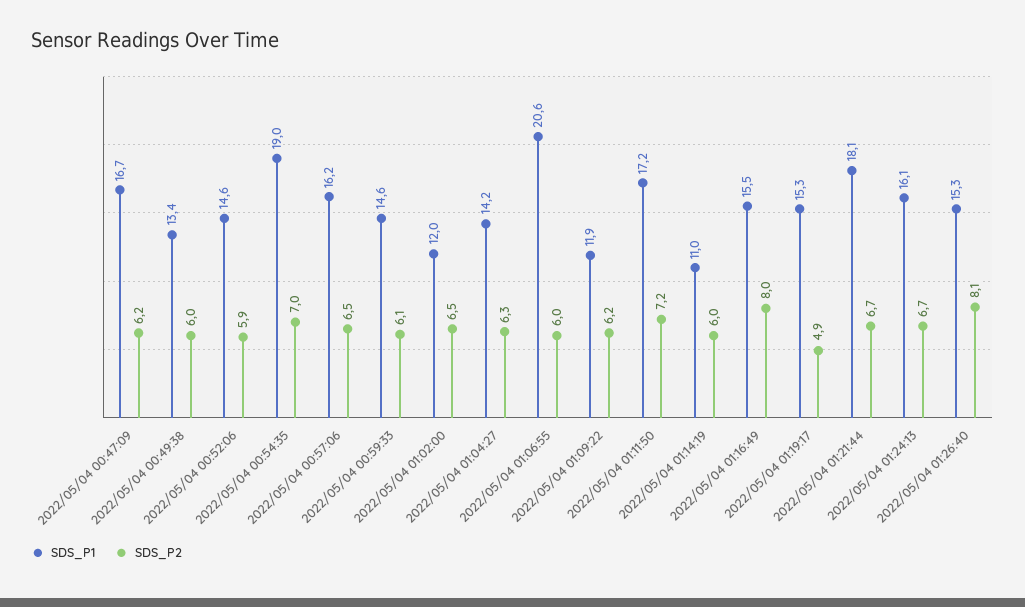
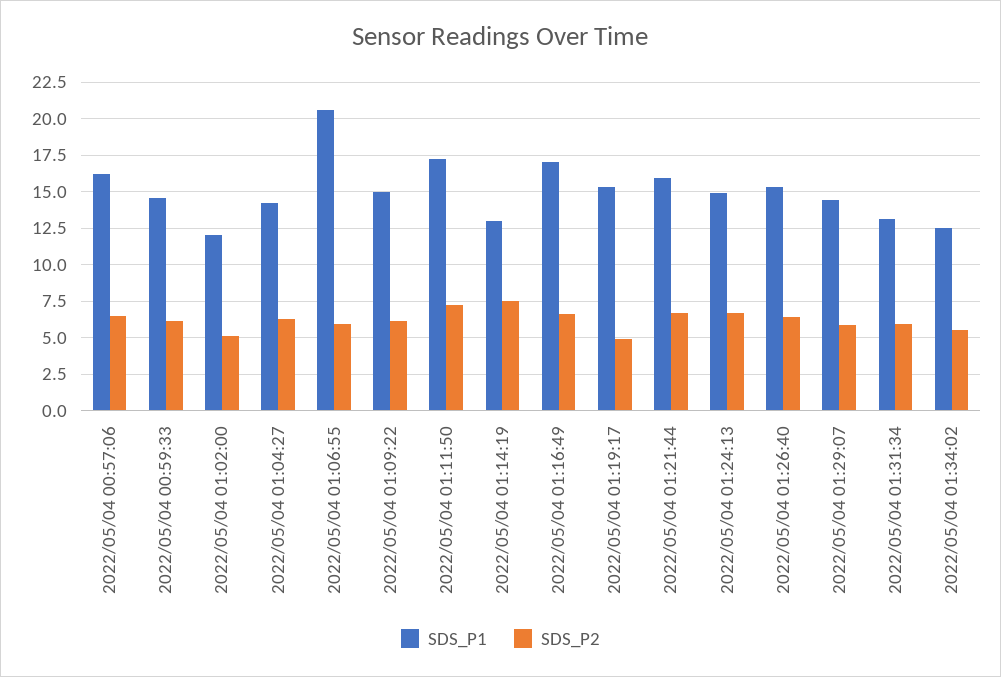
SDS_P1, 2022/05/04 00:47:09: 16.7 -> none
SDS_P2, 2022/05/04 00:47:09: 6.2 -> none
SDS_P1, 2022/05/04 00:49:38: 13.4 -> none
SDS_P2, 2022/05/04 00:49:38: 6 -> none
SDS_P1, 2022/05/04 00:52:06: 14.6 -> none
SDS_P2, 2022/05/04 00:52:06: 5.9 -> none
SDS_P1, 2022/05/04 00:54:35: 19 -> none
SDS_P2, 2022/05/04 00:54:35: 7 -> none
SDS_P2, 2022/05/04 01:02:00: 6.5 -> 5
SDS_P1, 2022/05/04 01:09:22: 11.9 -> 15
SDS_P1, 2022/05/04 01:14:19: 11 -> 13
SDS_P2, 2022/05/04 01:14:19: 6 -> 7.5
SDS_P1, 2022/05/04 01:16:49: 15.5 -> 17
SDS_P2, 2022/05/04 01:16:49: 8 -> 6.5
SDS_P1, 2022/05/04 01:21:44: 18.1 -> 16
SDS_P1, 2022/05/04 01:24:13: 16.1 -> 15
SDS_P2, 2022/05/04 01:26:40: 8.1 -> 6.5
SDS_P1, 2022/05/04 01:29:07: none -> 14.5
SDS_P2, 2022/05/04 01:29:07: none -> 6
SDS_P1, 2022/05/04 01:31:34: none -> 13
SDS_P2, 2022/05/04 01:31:34: none -> 6
SDS_P1, 2022/05/04 01:34:02: none -> 12.5
SDS_P2, 2022/05/04 01:34:02: none -> 5.5

